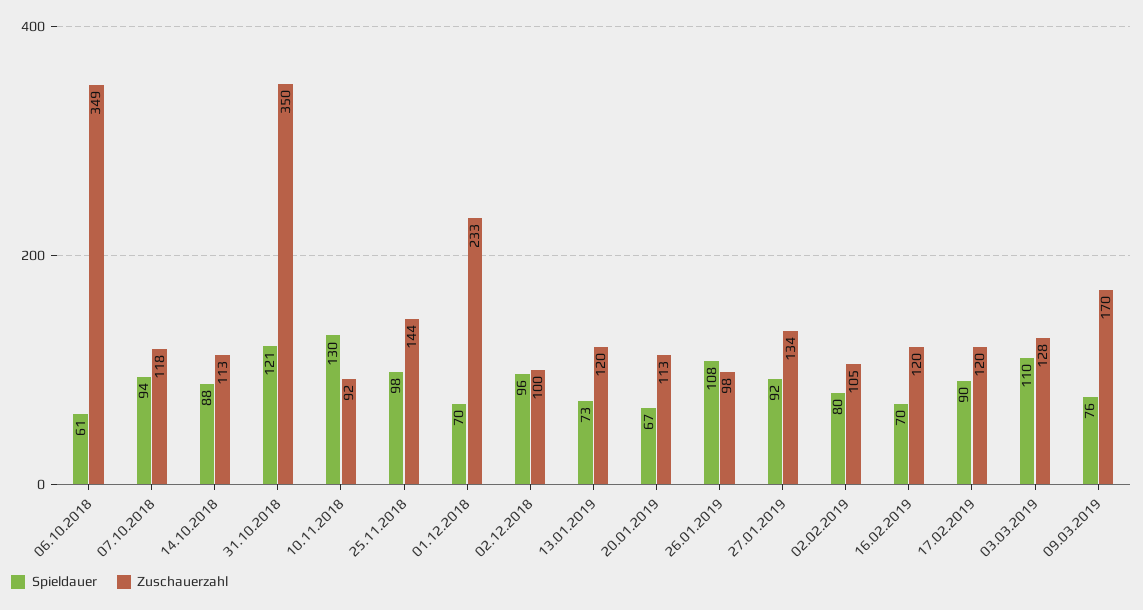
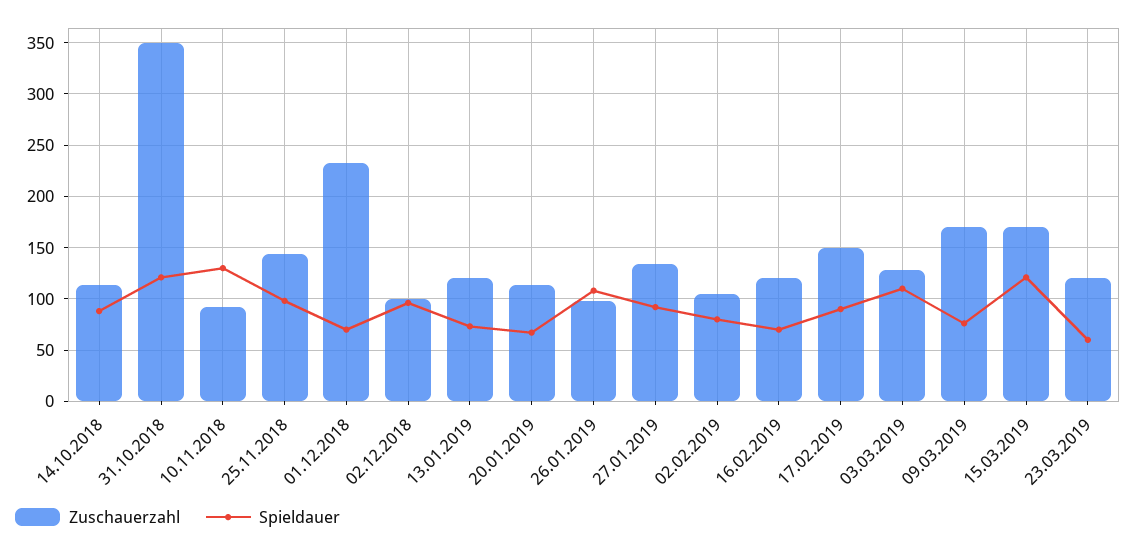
Spieldauer, 06.10.2018: 61 -> none
Zuschauerzahl, 06.10.2018: 349 -> none
Spieldauer, 07.10.2018: 94 -> none
Zuschauerzahl, 07.10.2018: 118 -> none
Zuschauerzahl, 17.02.2019: 120 -> 150
Zuschauerzahl, 15.03.2019: none -> 170
Spieldauer, 15.03.2019: none -> 120
Zuschauerzahl, 23.03.2019: none -> 120
Spieldauer, 23.03.2019: none -> 60

